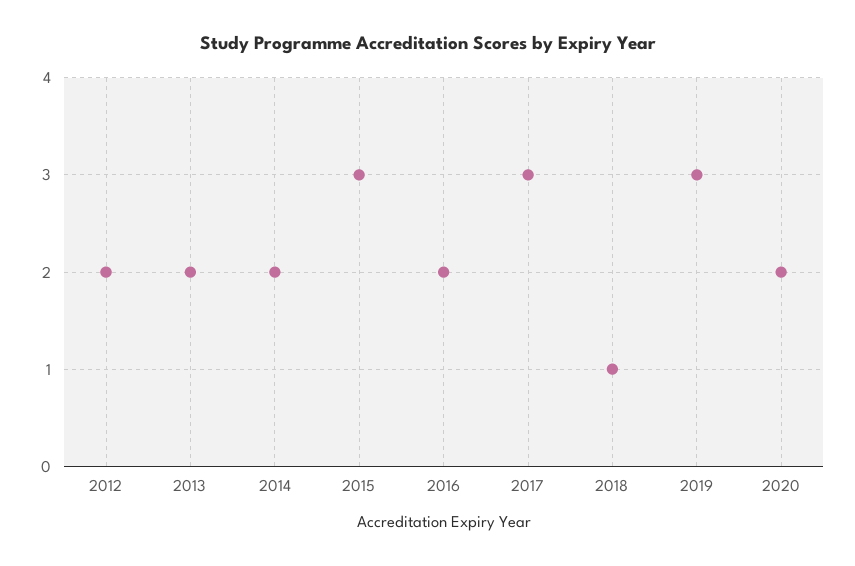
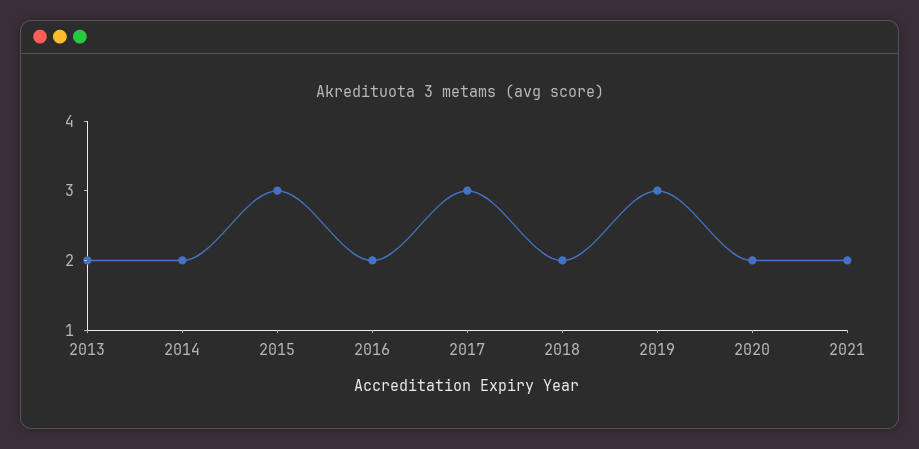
2012: 2 -> none
2018: 1 -> 2
2021: none -> 2

